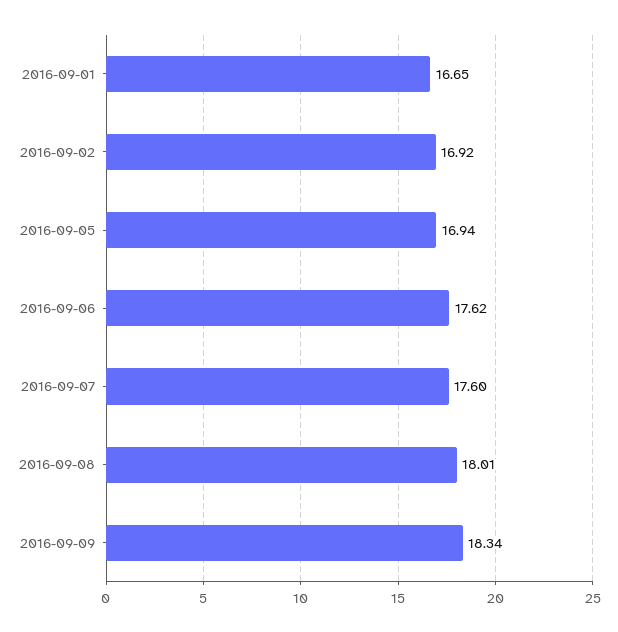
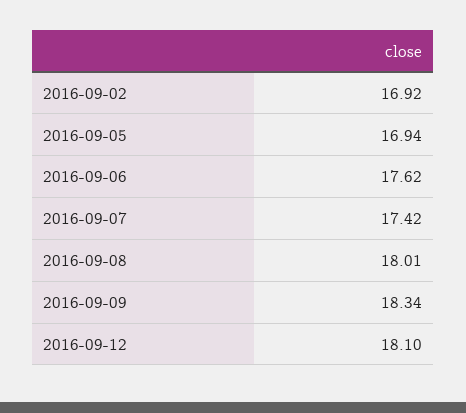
2016-09-01: 16.65 -> none
2016-09-07: 17.6 -> 17.42
2016-09-12: none -> 18.1

